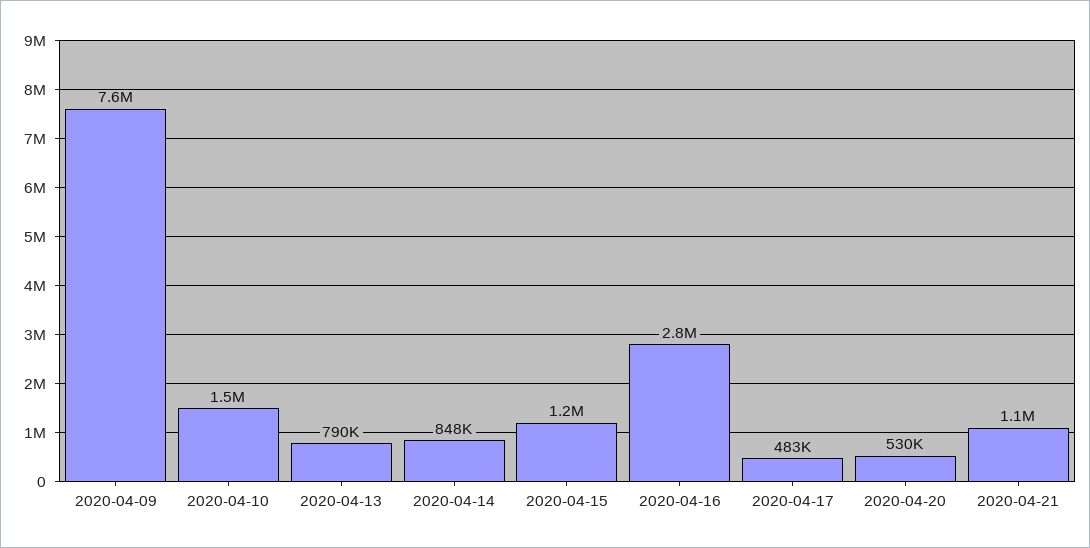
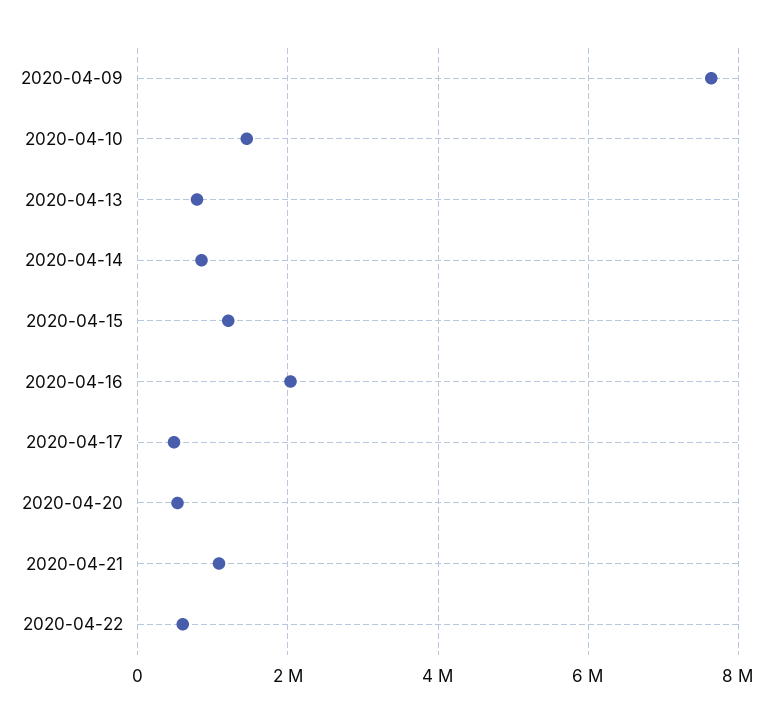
2020-04-16: 2800000 -> 2000000
2020-04-22: none -> 600000

